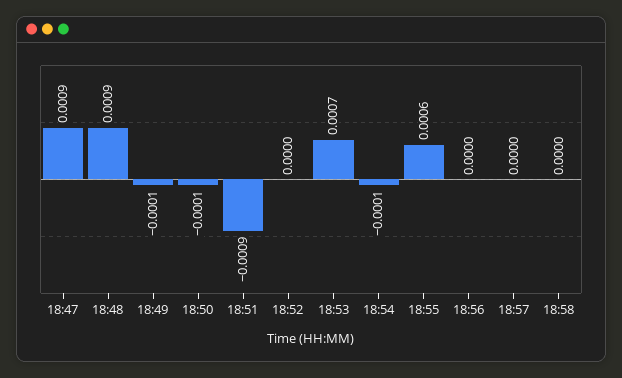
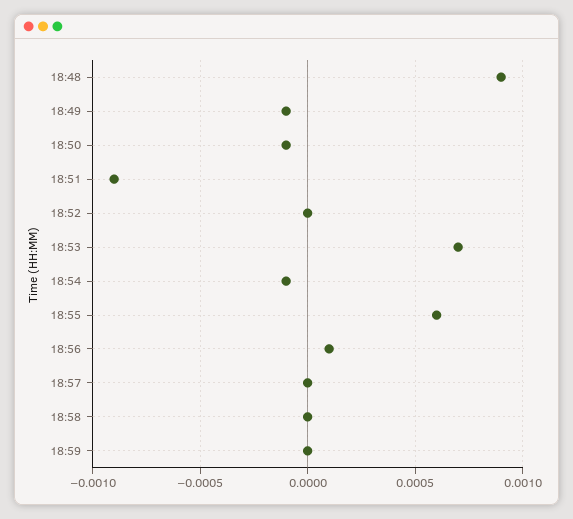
18:47: 0.0009 -> none
18:56: 0 -> 0.0001
18:59: none -> 0

